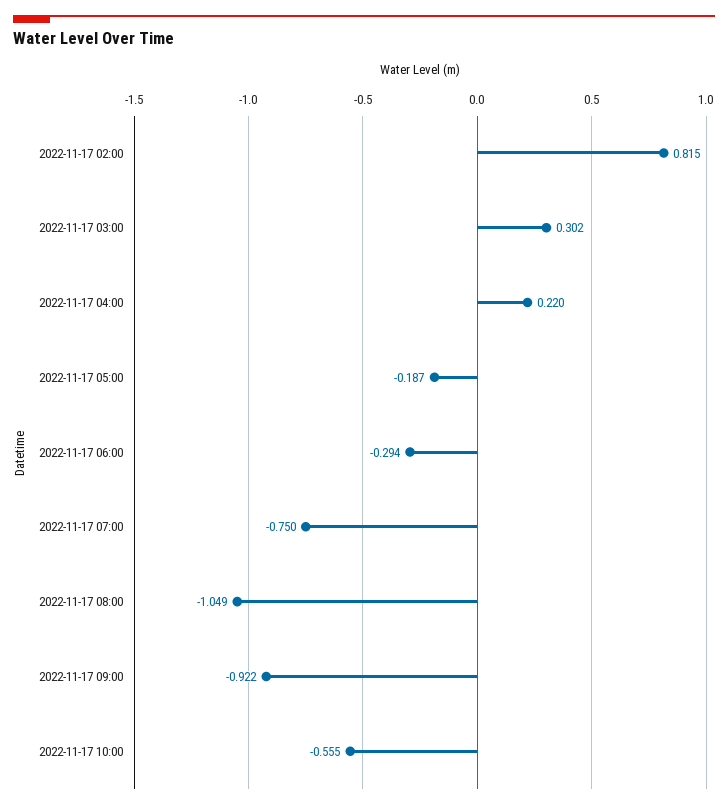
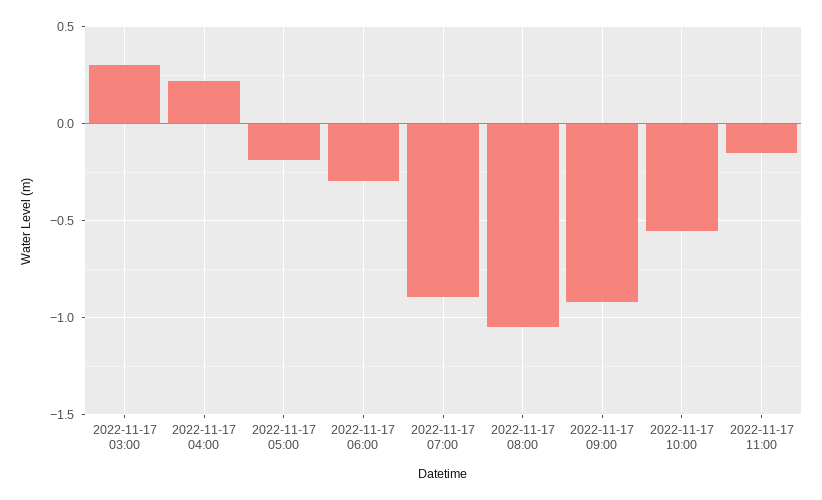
2022-11-17 02:00: 0.815 -> none
2022-11-17 07:00: -0.75 -> -0.9
2022-11-17 11:00: none -> -0.15

